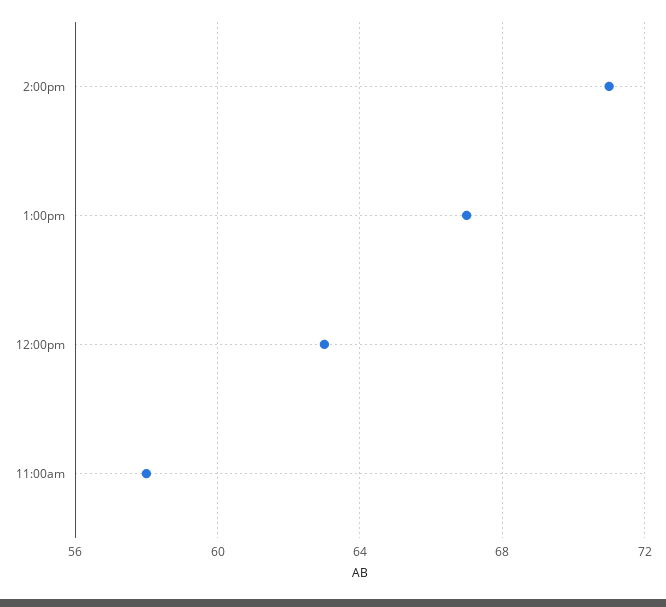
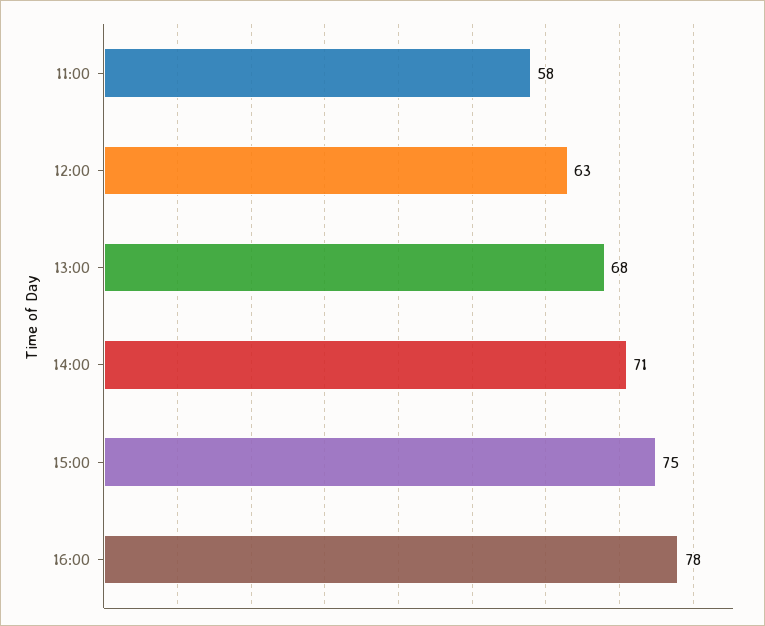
1:00pm: 67 -> 68
15:00: none -> 75
16:00: none -> 78

